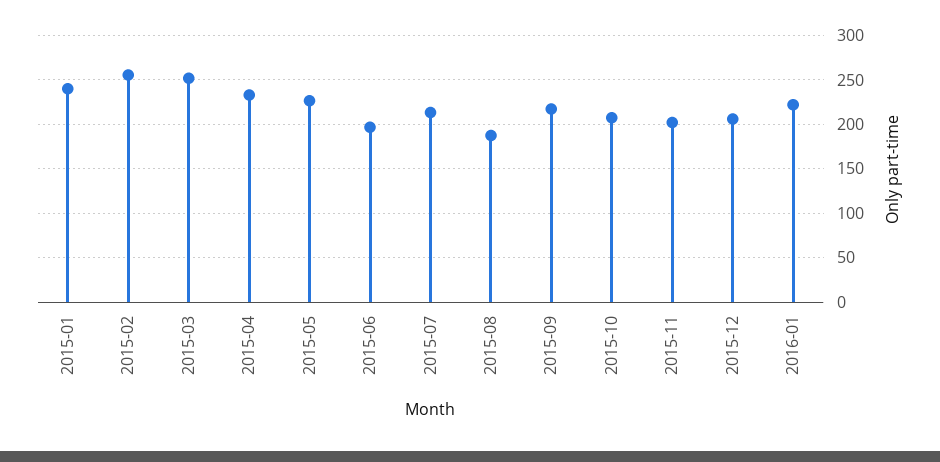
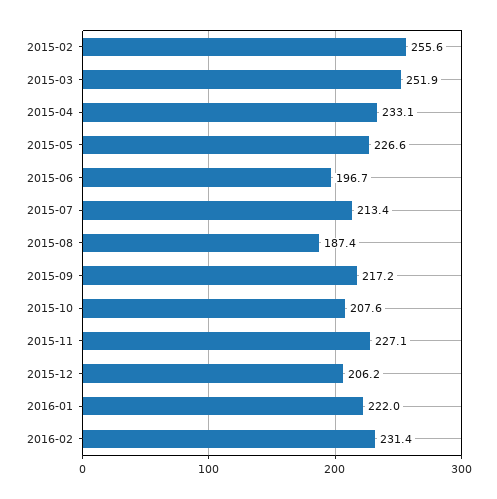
2015-01: 240 -> none
2015-11: 200 -> 227.1
2016-02: none -> 231.4

